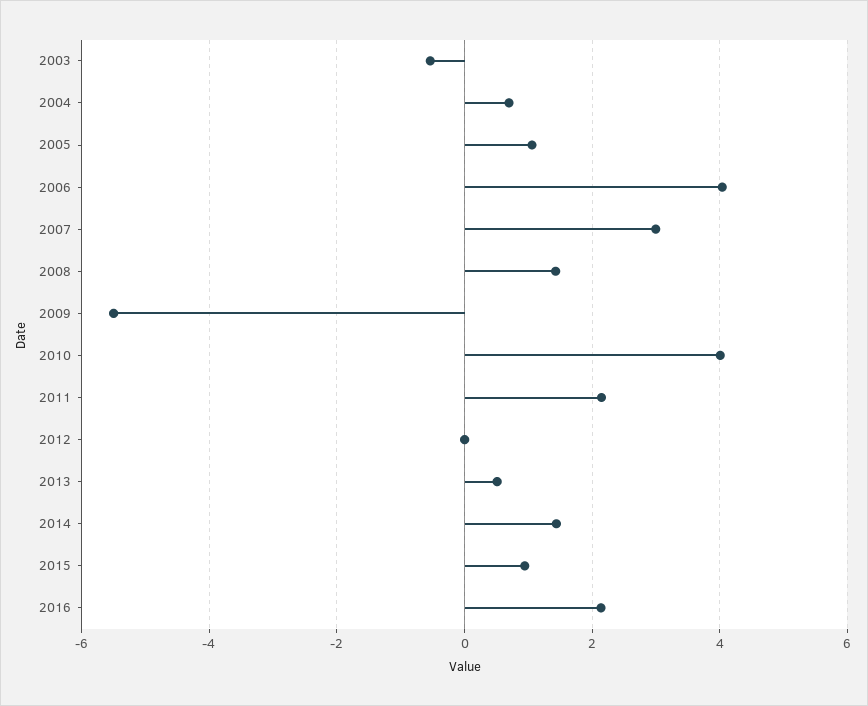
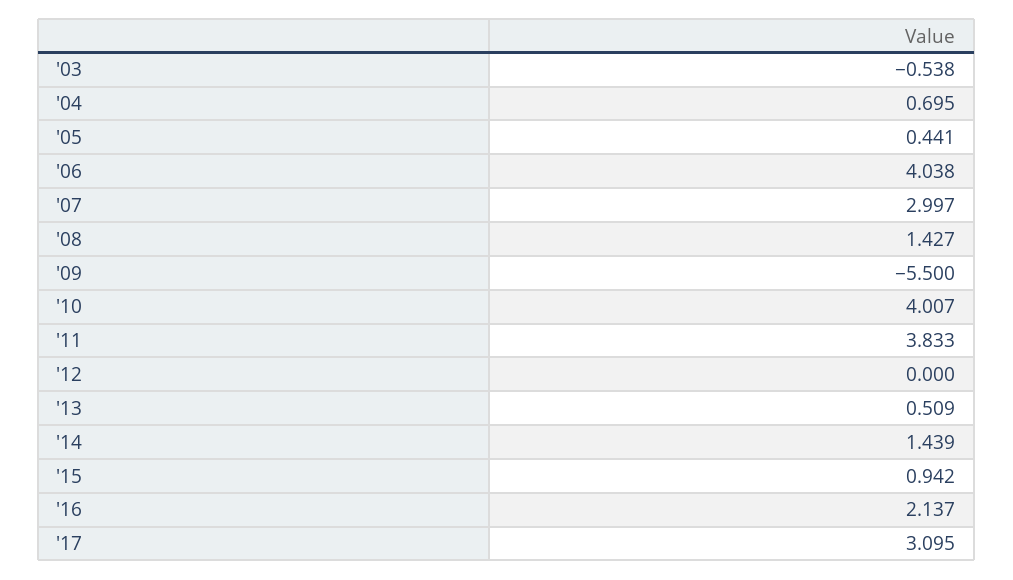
2005: 1 -> 0.441
2011: 2.2 -> 3.833
'17: none -> 3.095

